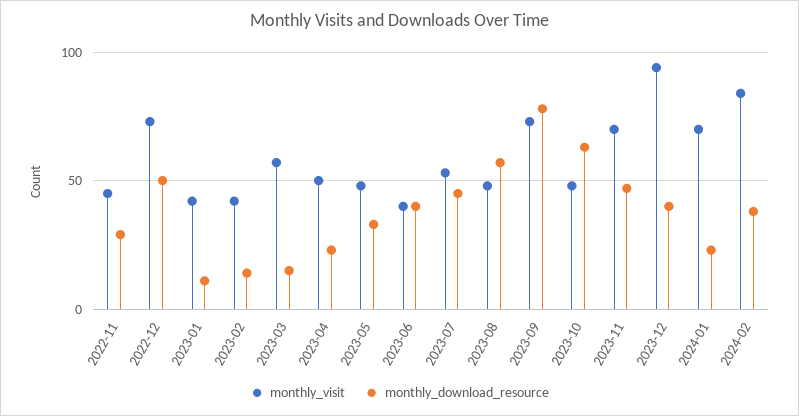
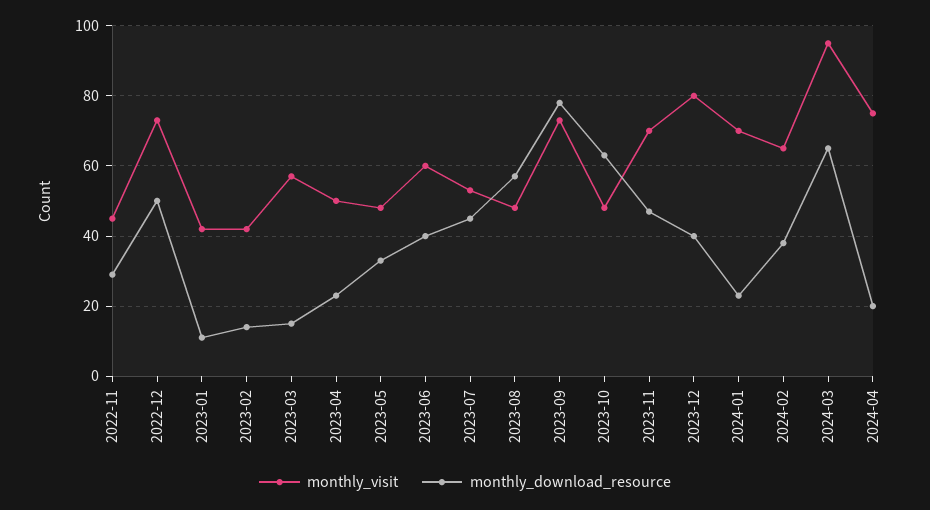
monthly_visit, 2023-06: 40 -> 60
monthly_visit, 2023-12: 95 -> 80
monthly_visit, 2024-02: 85 -> 65
monthly_visit, 2024-03: none -> 95
monthly_download_resource, 2024-03: none -> 65
monthly_visit, 2024-04: none -> 75
monthly_download_resource, 2024-04: none -> 20

